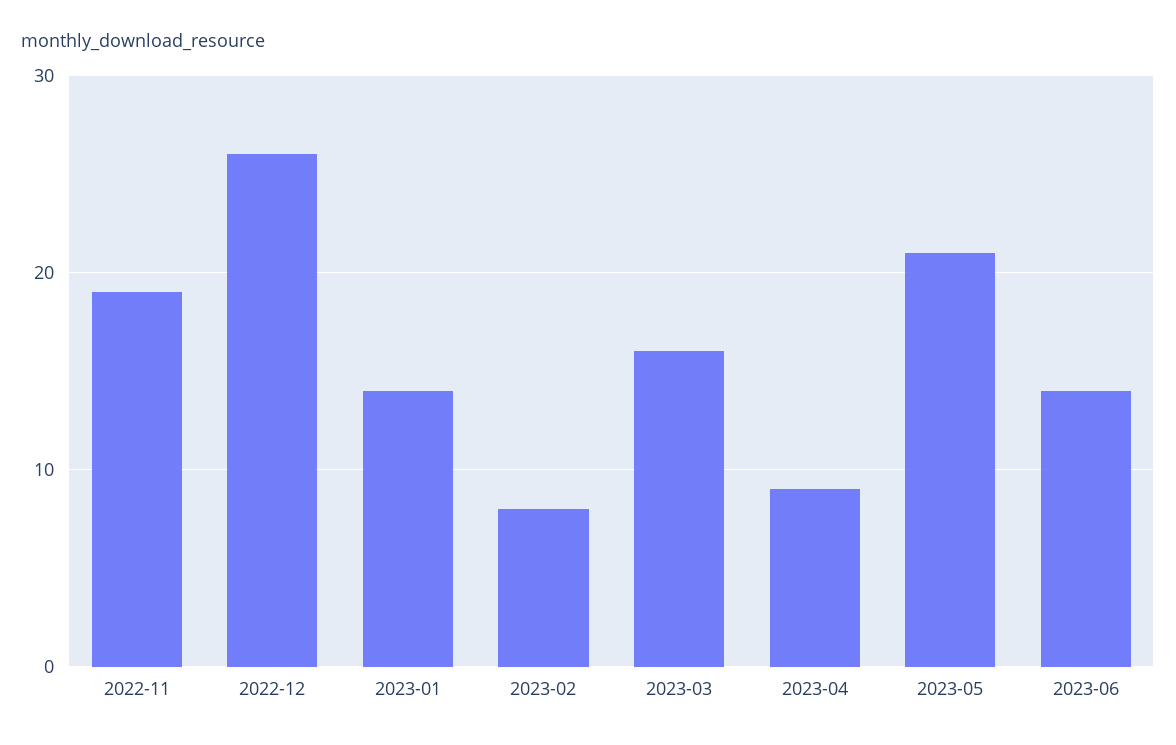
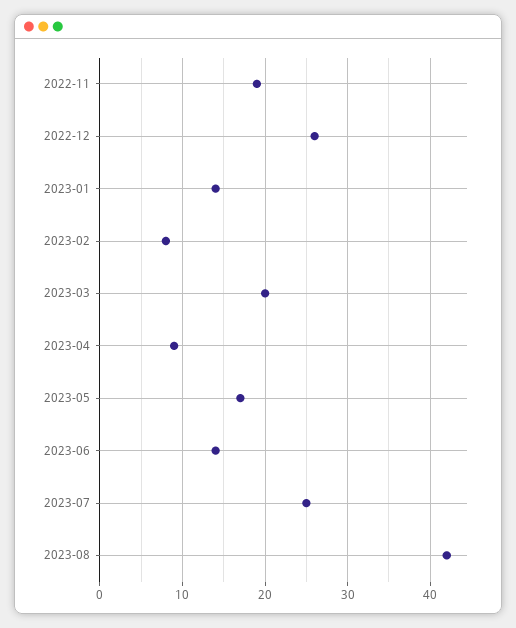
2023-03: 16 -> 20
2023-05: 21 -> 17
2023-07: none -> 25
2023-08: none -> 42

